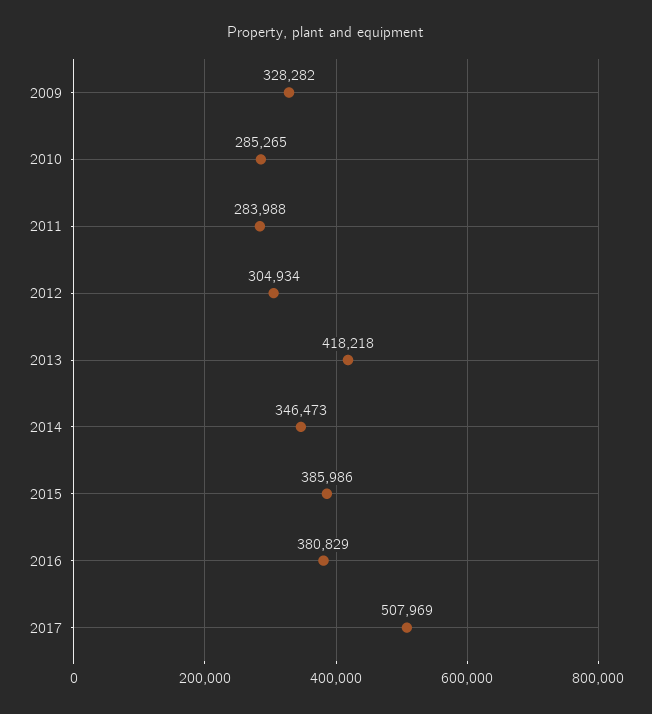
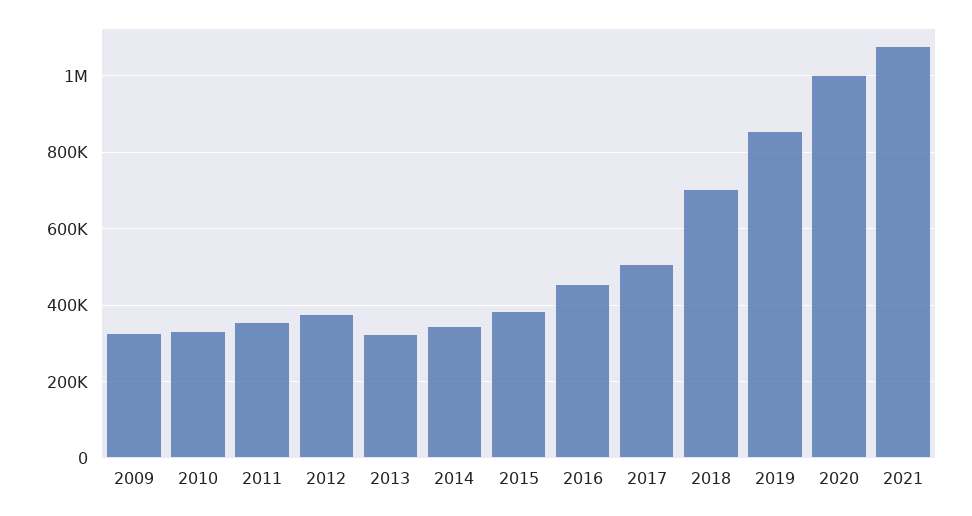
2010: 285265 -> 340000
2011: 283988 -> 360000
2012: 304934 -> 380000
2013: 418218 -> 320000
2016: 380829 -> 460000
2018: none -> 700000
2019: none -> 860000
2020: none -> 1000000
2021: none -> 1080000

